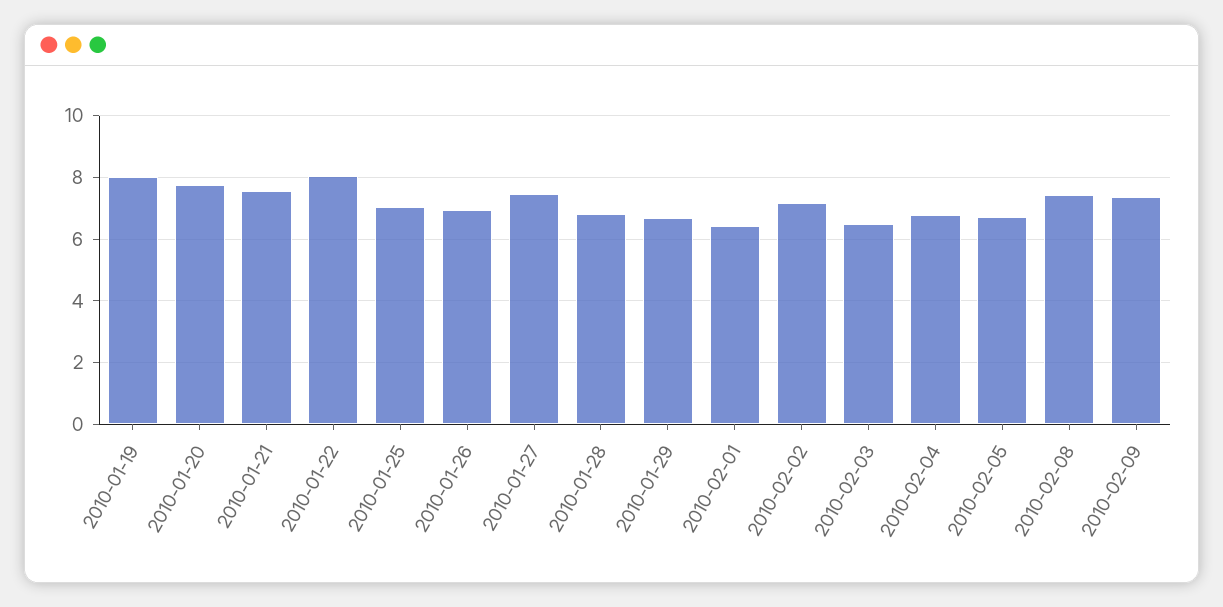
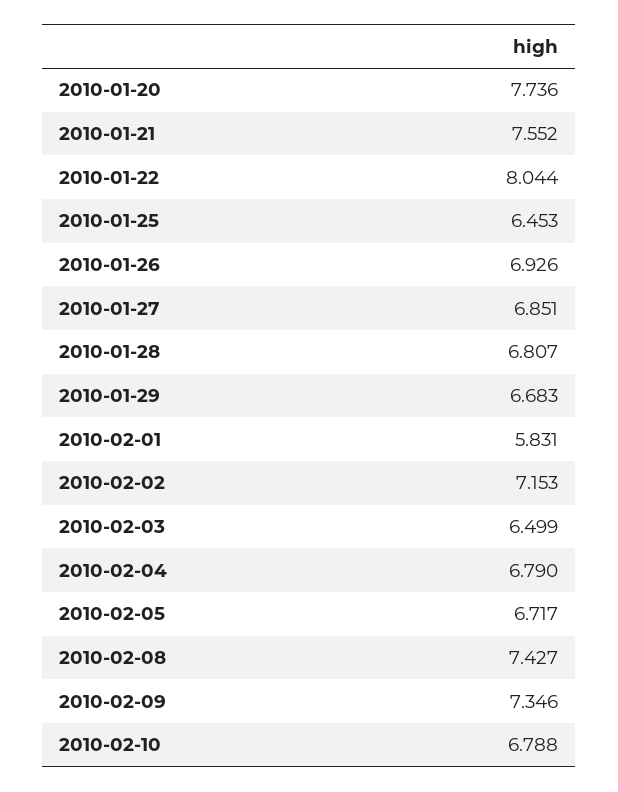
2010-01-19: 8 -> none
2010-01-25: 7 -> 6.453
2010-01-27: 7.4 -> 6.851
2010-02-01: 6.4 -> 5.831
2010-02-10: none -> 6.788

